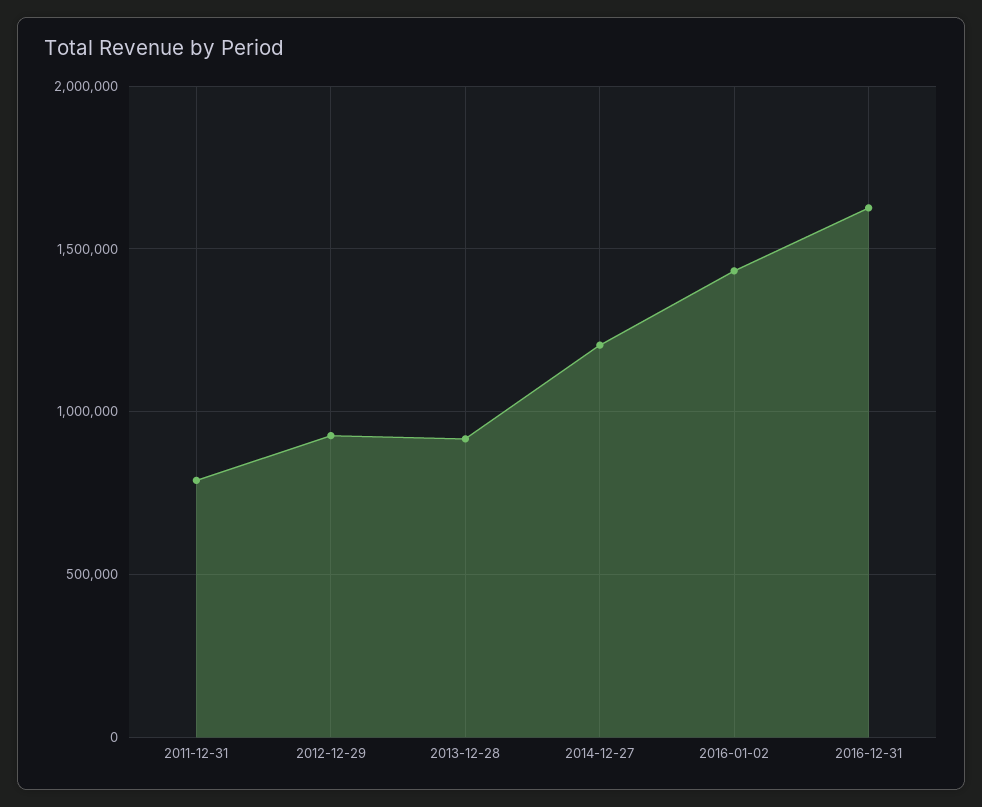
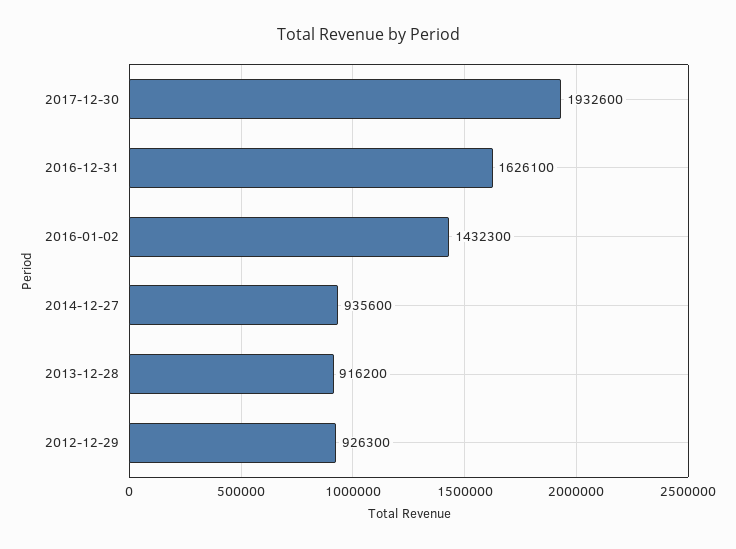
2011-12-31: 800000 -> none
2014-12-27: 1200000 -> 935600
2017-12-30: none -> 1932600

